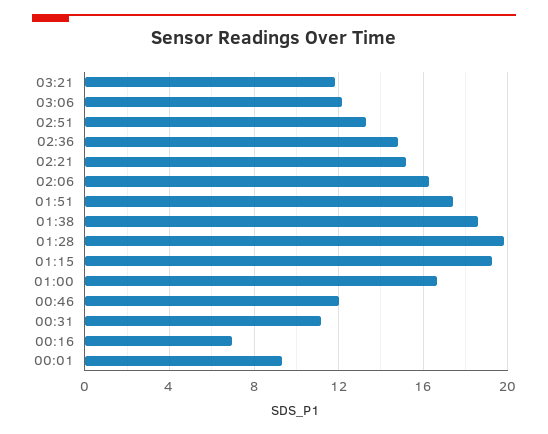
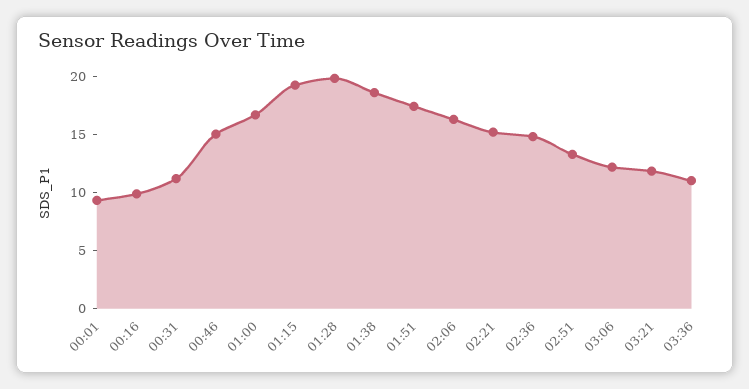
00:46: 12 -> 15
00:16: 7 -> 10
03:36: none -> 11

